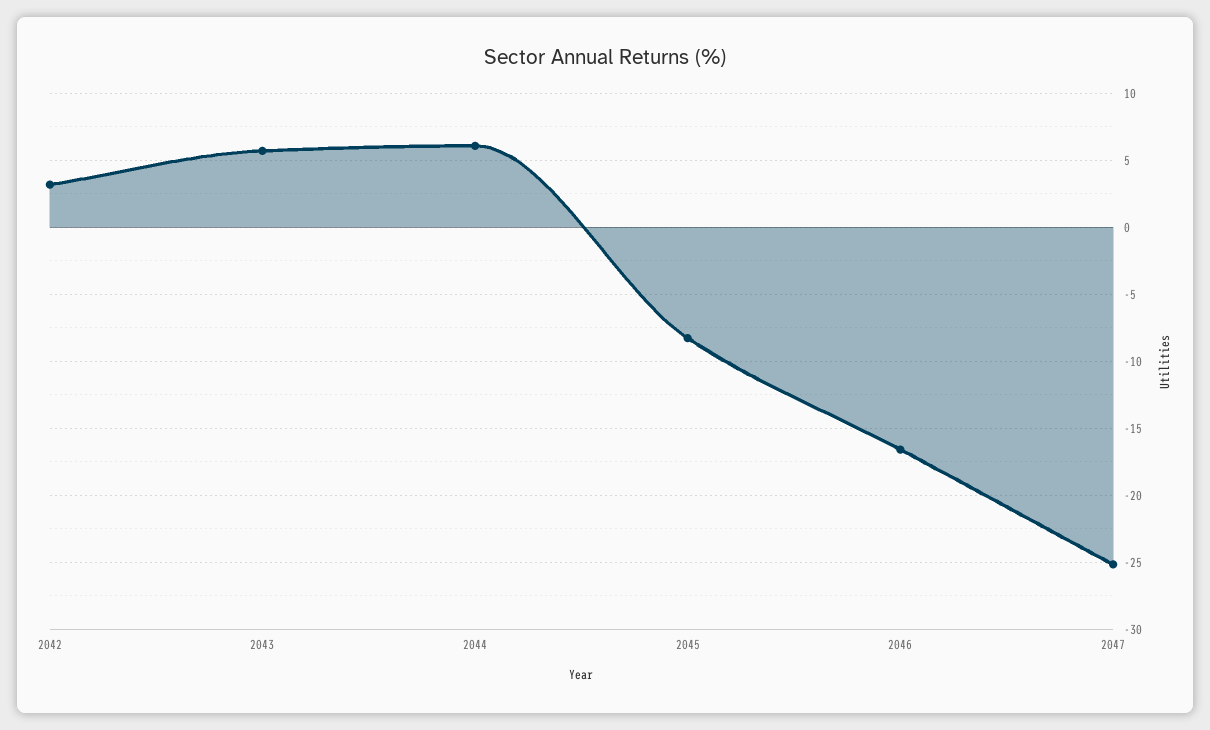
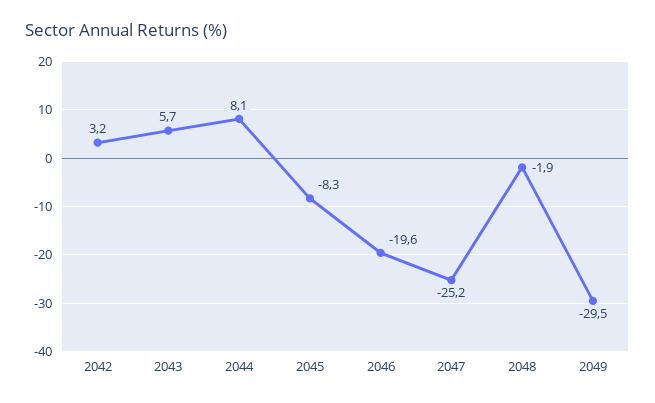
2044: 6 -> 8.1
2046: -16.5 -> -19.6
2048: none -> -1.9
2049: none -> -29.5

